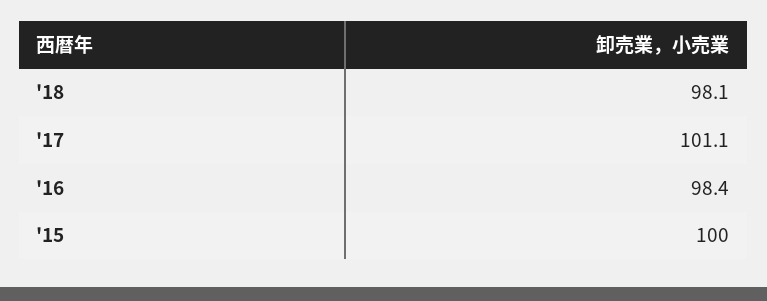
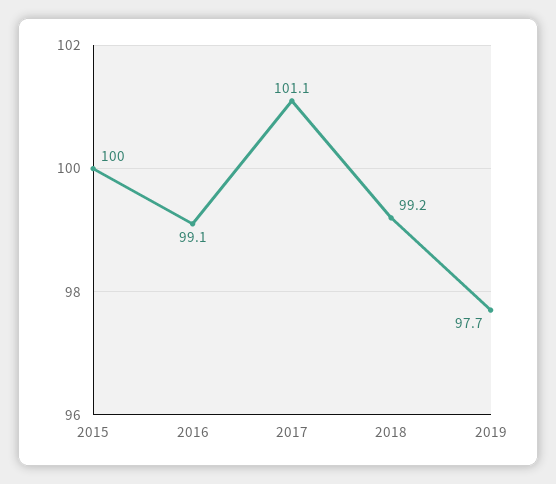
'18: 98.1 -> 99.2
'16: 98.4 -> 99.1
2019: none -> 97.7

